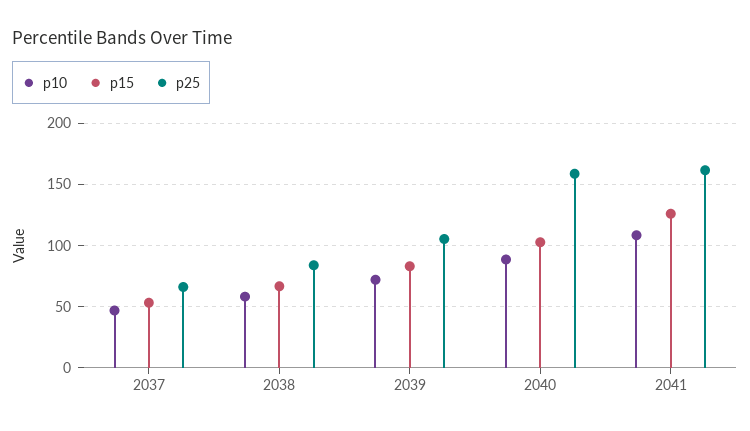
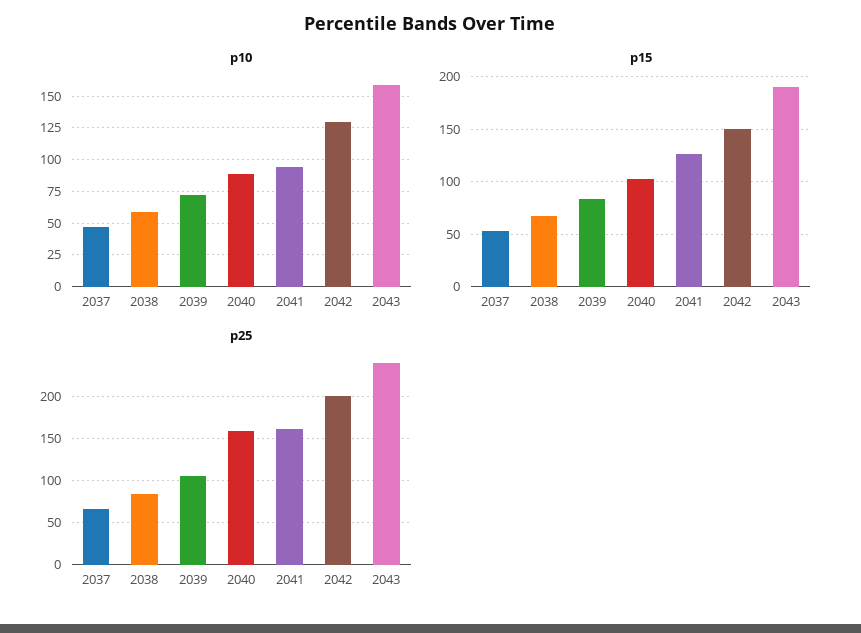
p10, 2041: 110 -> 95
p10, 2042: none -> 130
p10, 2043: none -> 160
p15, 2042: none -> 150
p15, 2043: none -> 190
p25, 2042: none -> 200
p25, 2043: none -> 240

